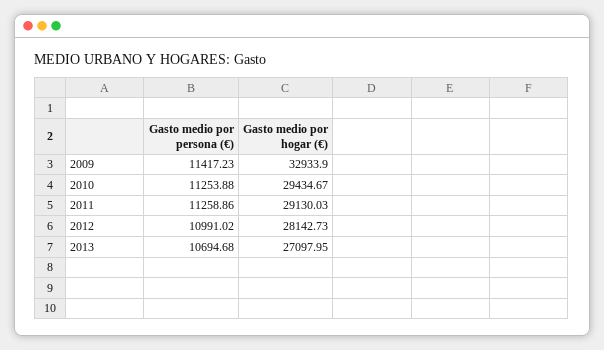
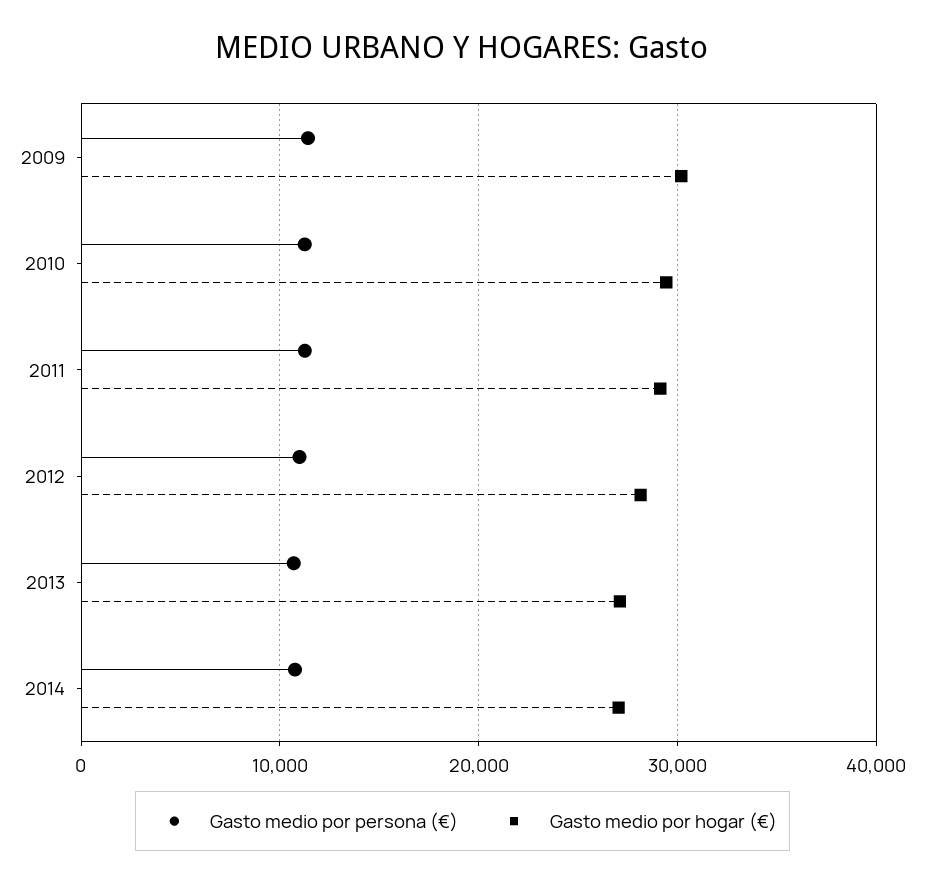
Gasto medio por hogar (€), 2009: 32933.9 -> 30000
Gasto medio por persona (€), 2014: none -> 11000
Gasto medio por hogar (€), 2014: none -> 27000

